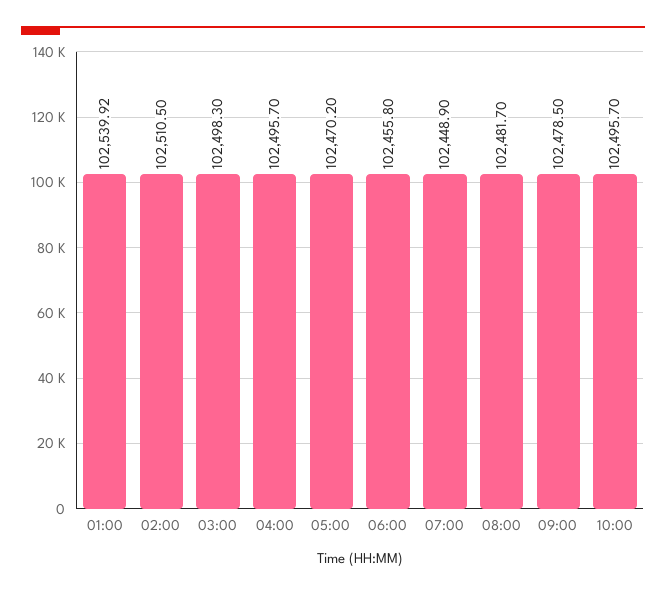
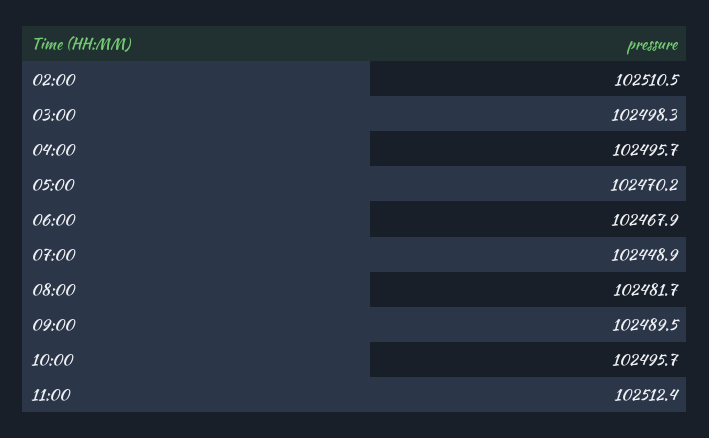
01:00: 102539.92 -> none
06:00: 102455.8 -> 102467.9
09:00: 102478.5 -> 102489.5
11:00: none -> 102512.4

